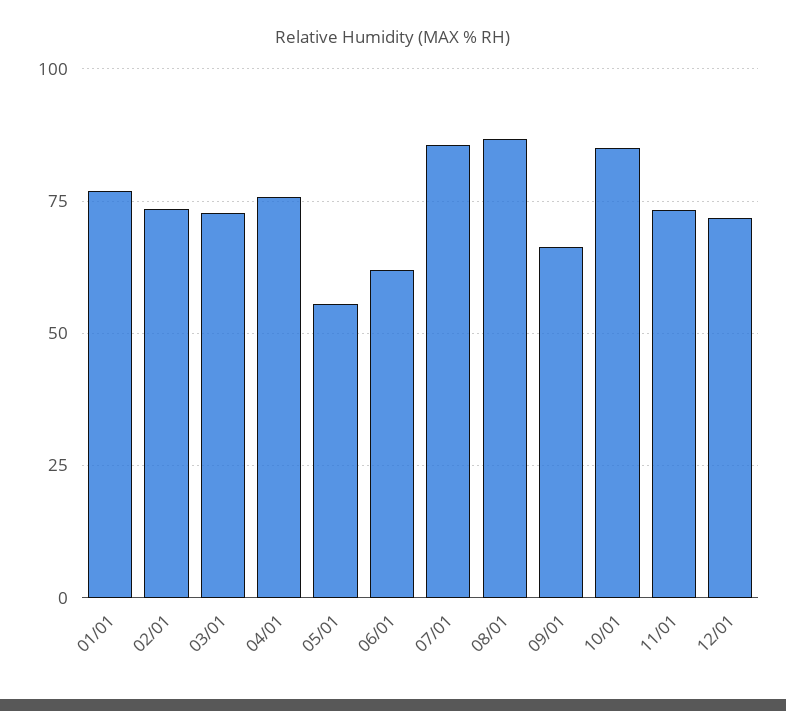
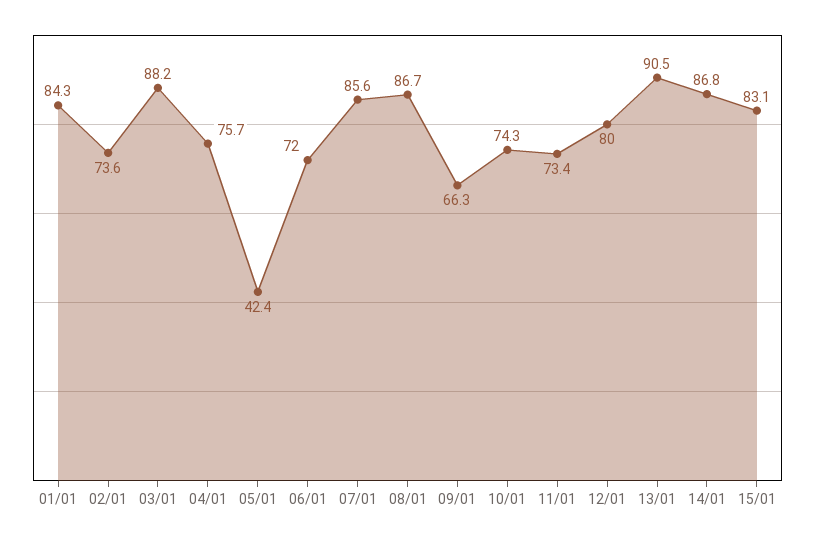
01/01: 77.5 -> 84.3
03/01: 72.5 -> 88.2
05/01: 55 -> 42.4
06/01: 62.5 -> 72
10/01: 85 -> 74.3
12/01: 72.5 -> 80
13/01: none -> 90.5
14/01: none -> 86.8
15/01: none -> 83.1

